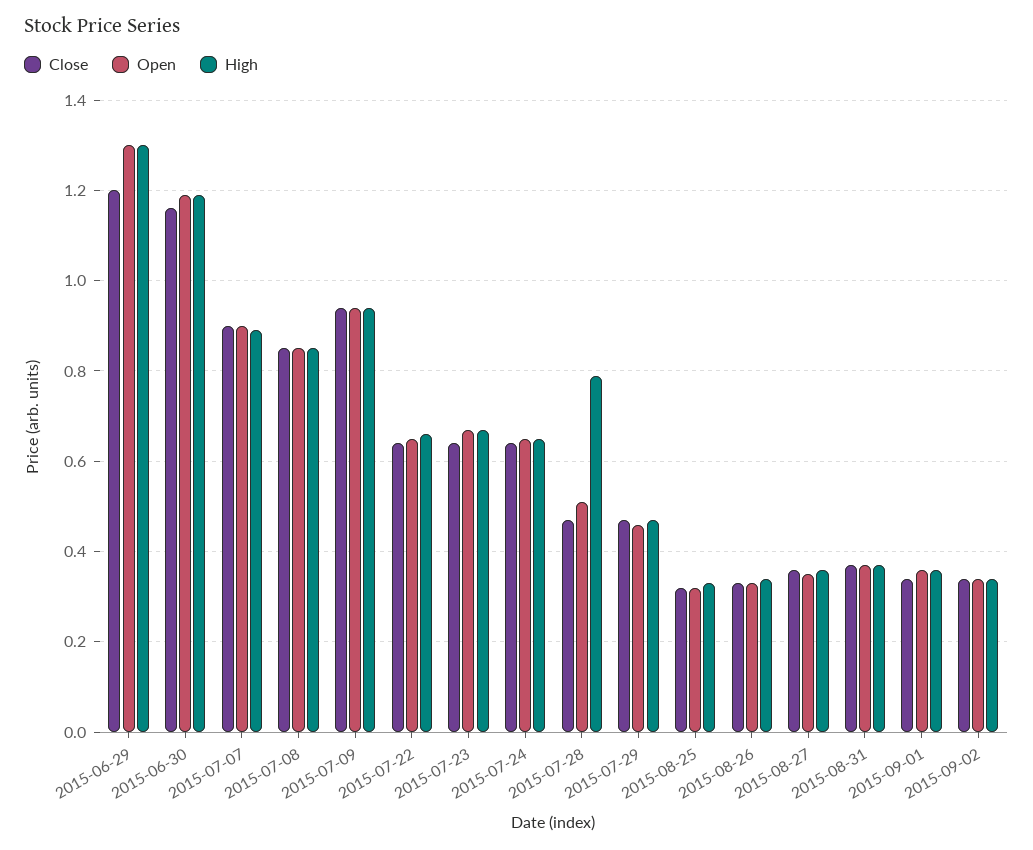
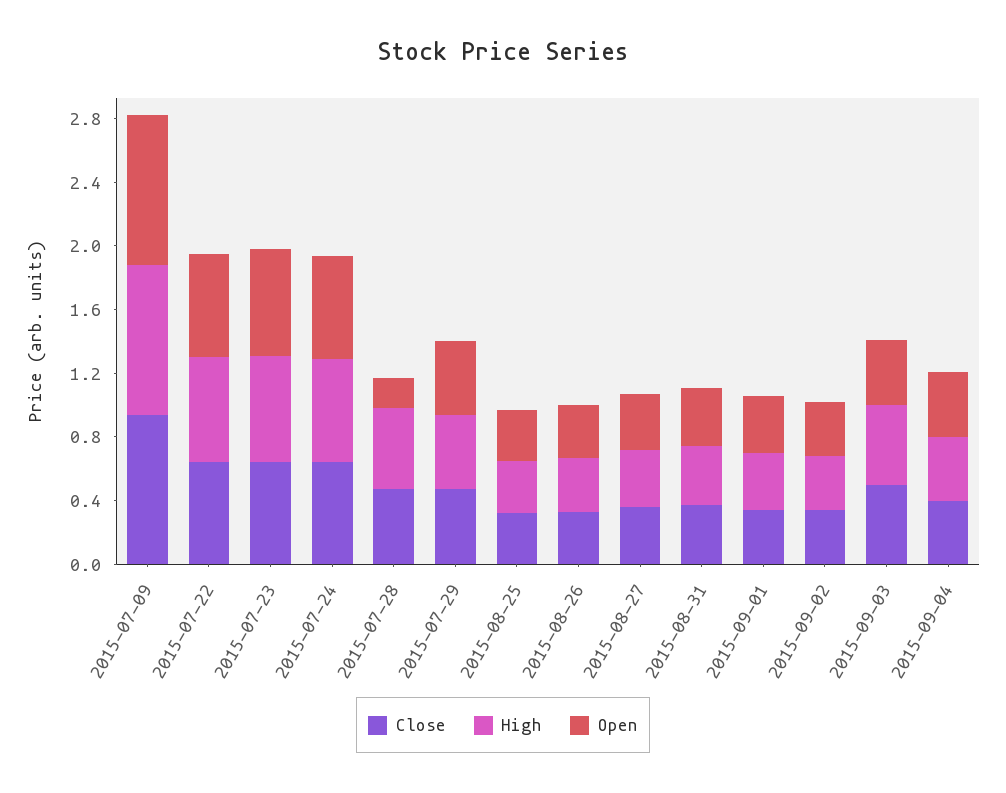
Close, 2015-06-29: 1.2 -> none
Open, 2015-06-29: 1.3 -> none
High, 2015-06-29: 1.3 -> none
Close, 2015-06-30: 1.15 -> none
Open, 2015-06-30: 1.2 -> none
High, 2015-06-30: 1.2 -> none
Close, 2015-07-07: 0.9 -> none
Open, 2015-07-07: 0.9 -> none
High, 2015-07-07: 0.9 -> none
Close, 2015-07-08: 0.85 -> none
Open, 2015-07-08: 0.85 -> none
High, 2015-07-08: 0.85 -> none
Open, 2015-07-28: 0.5 -> 0.2
High, 2015-07-28: 0.8 -> 0.5
Close, 2015-09-03: none -> 0.5
High, 2015-09-03: none -> 0.5
Open, 2015-09-03: none -> 0.4
Close, 2015-09-04: none -> 0.4
High, 2015-09-04: none -> 0.4
Open, 2015-09-04: none -> 0.4

